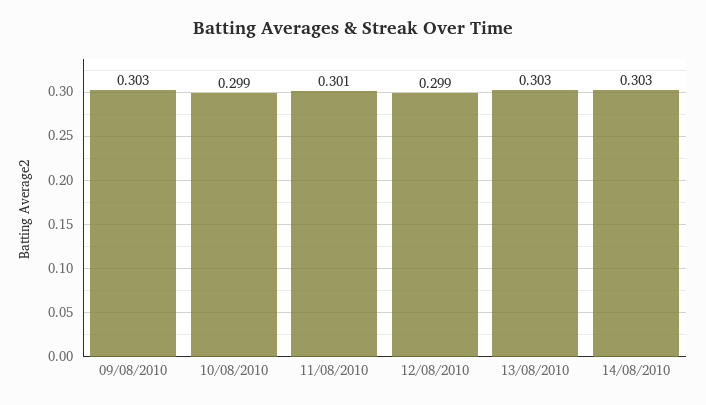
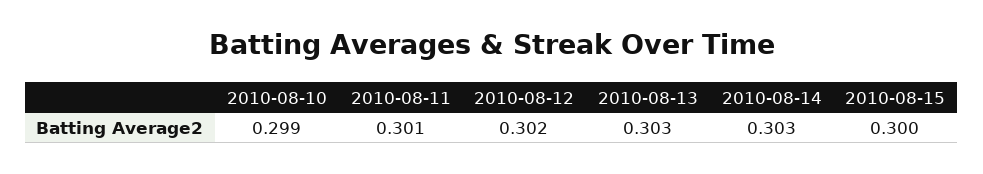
09/08/2010: 0.303 -> none
12/08/2010: 0.299 -> 0.302
2010-08-15: none -> 0.3

